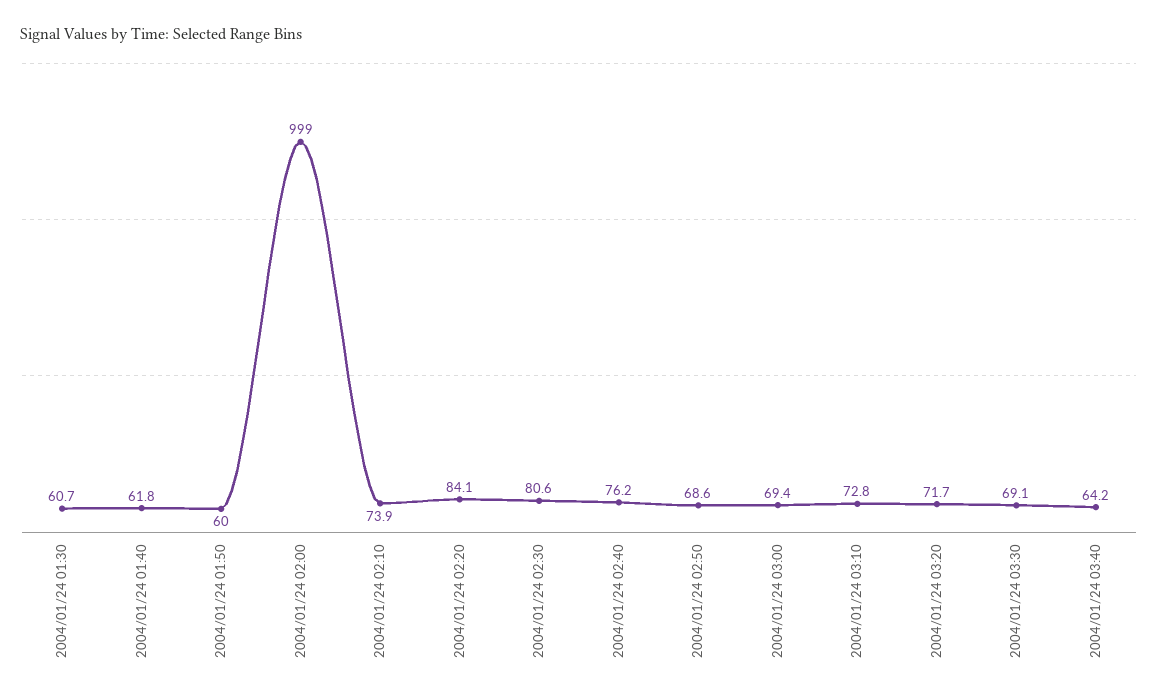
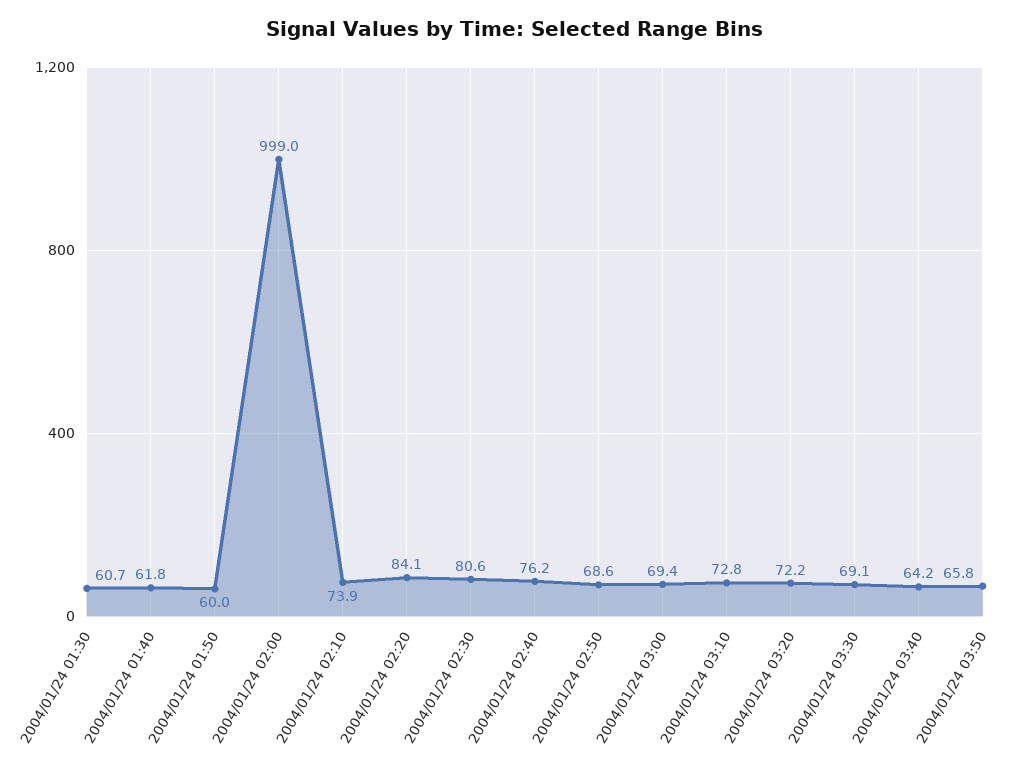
2004/01/24 03:20: 71.7 -> 72.2
2004/01/24 03:50: none -> 65.8

